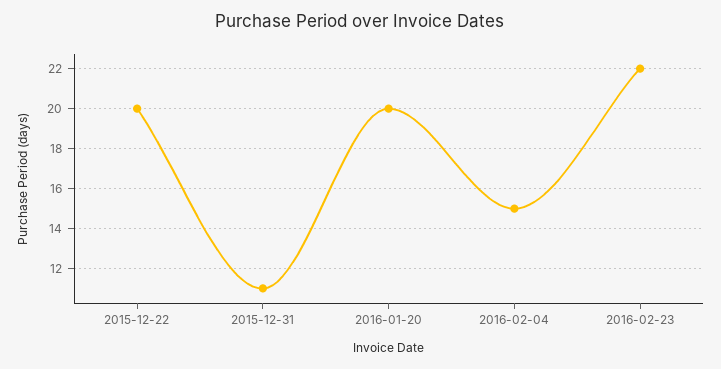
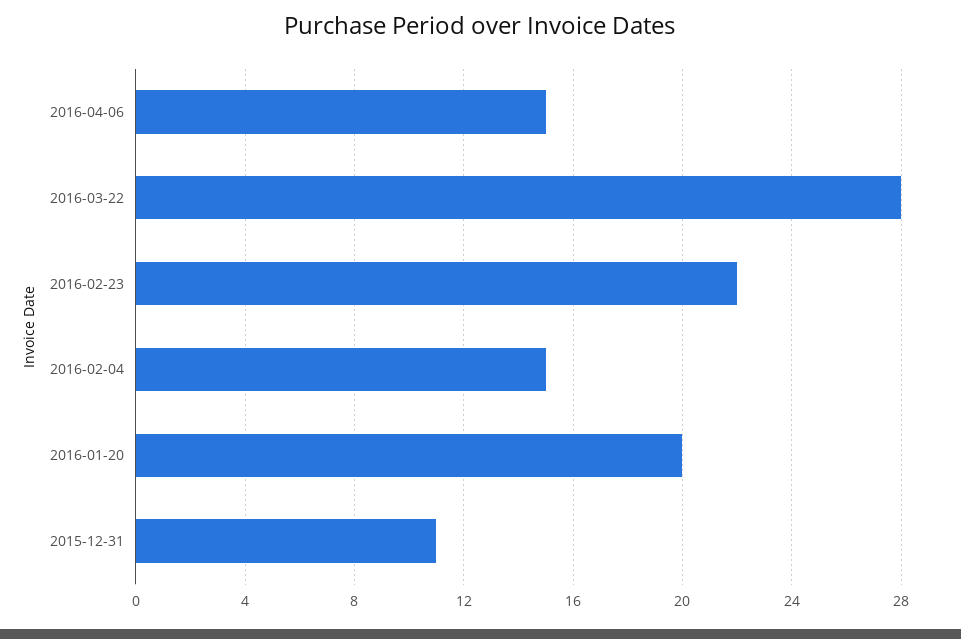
2015-12-22: 20 -> none
2016-04-06: none -> 15
2016-03-22: none -> 28

